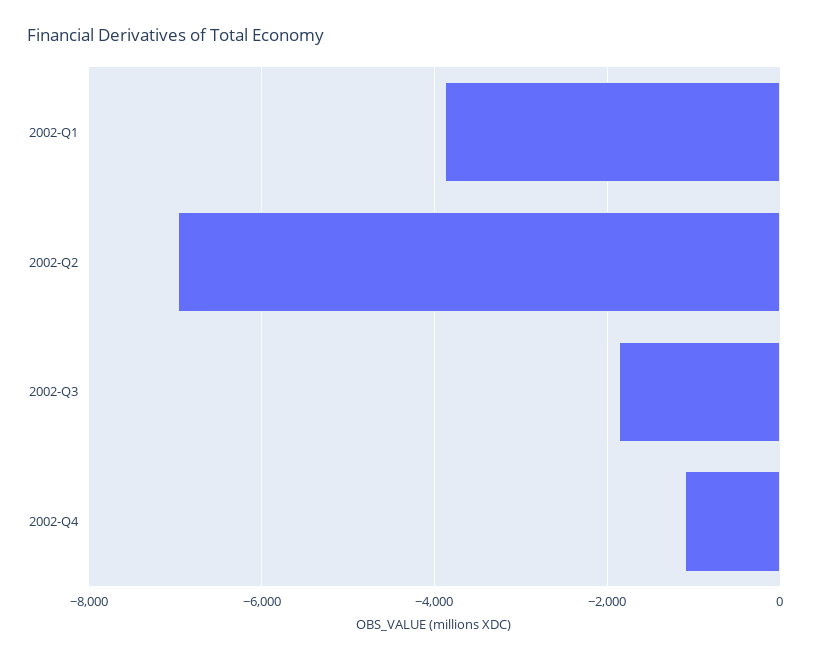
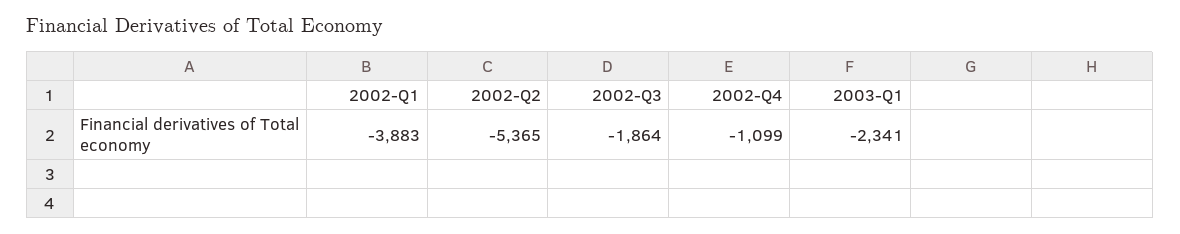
2002-Q2: -7000 -> -5365
2003-Q1: none -> -2341

